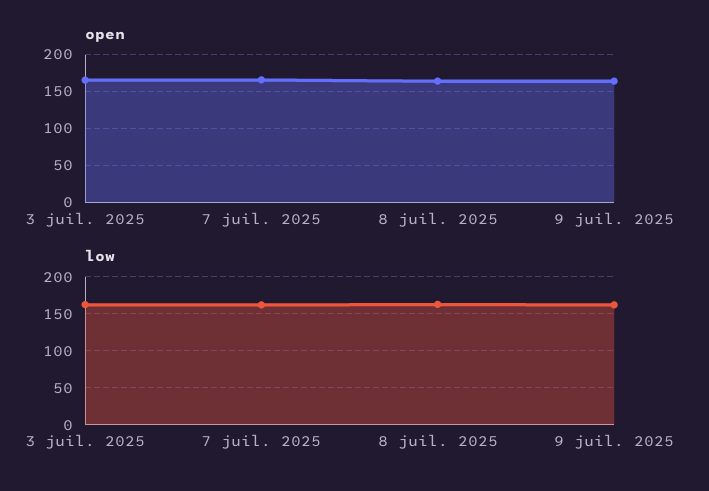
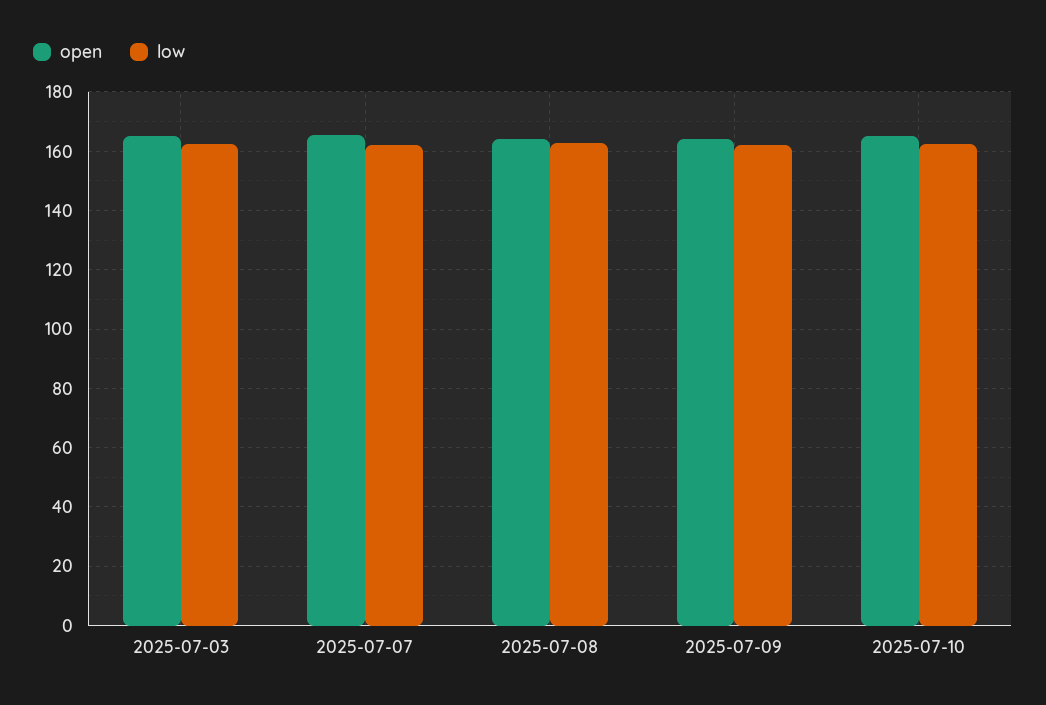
open, 2025-07-10: none -> 165
low, 2025-07-10: none -> 162.5

